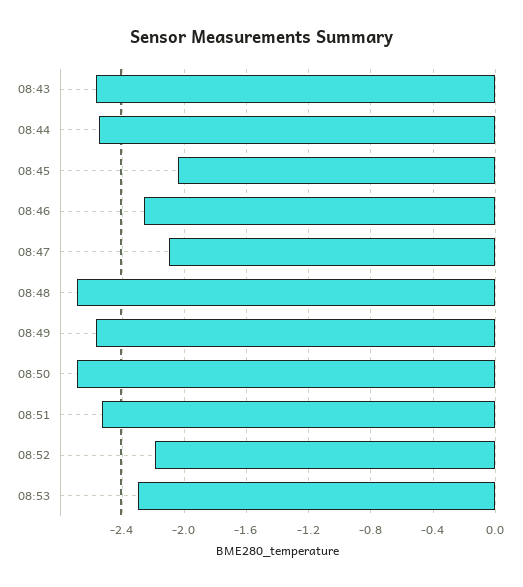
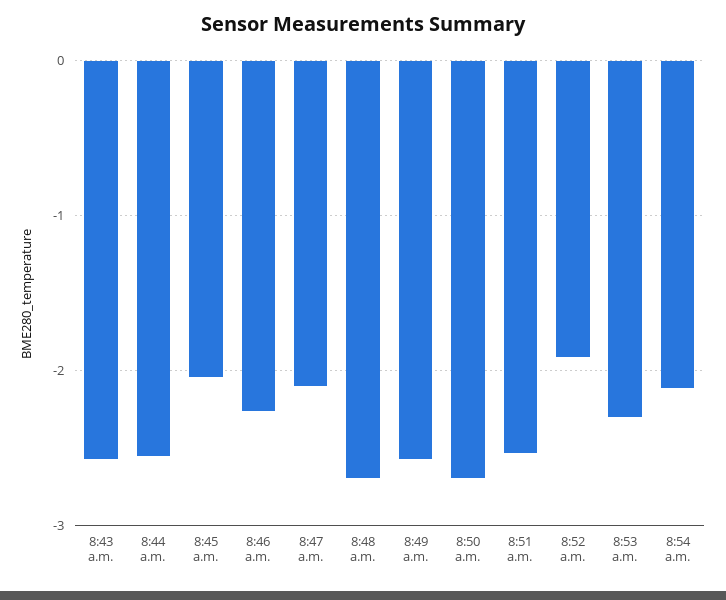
08:52: -2.2 -> -1.9
8:54 a.m.: none -> -2.1

